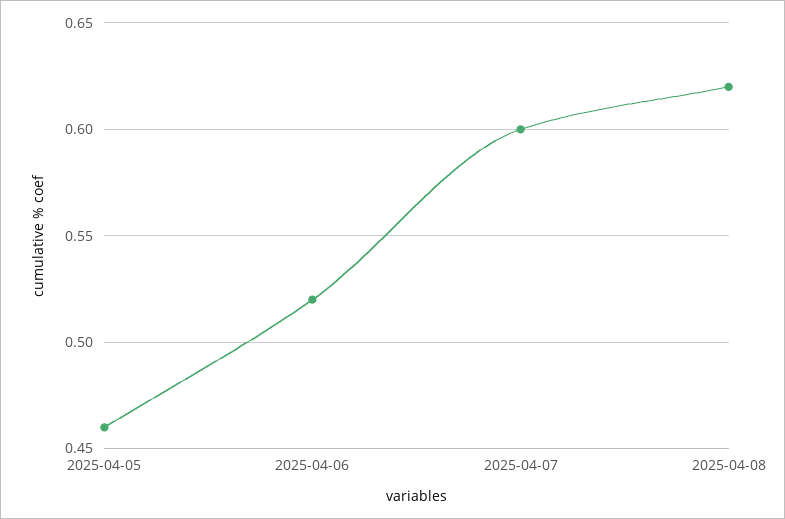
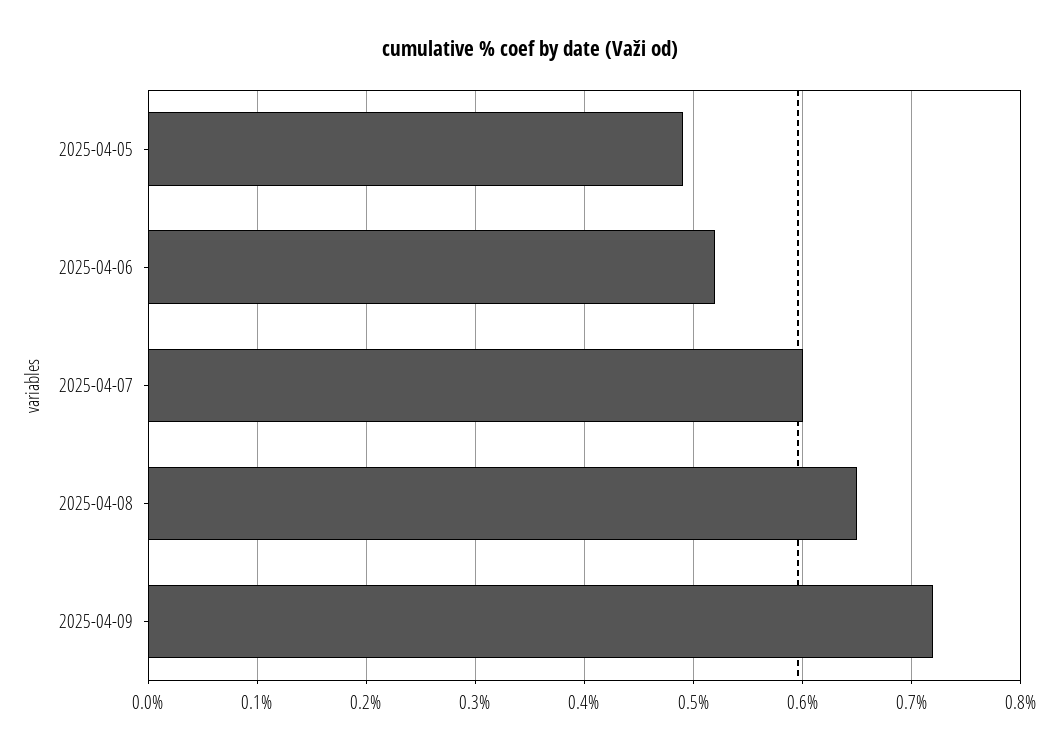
2025-04-05: 0.46 -> 0.49
2025-04-08: 0.62 -> 0.65
2025-04-09: none -> 0.72

